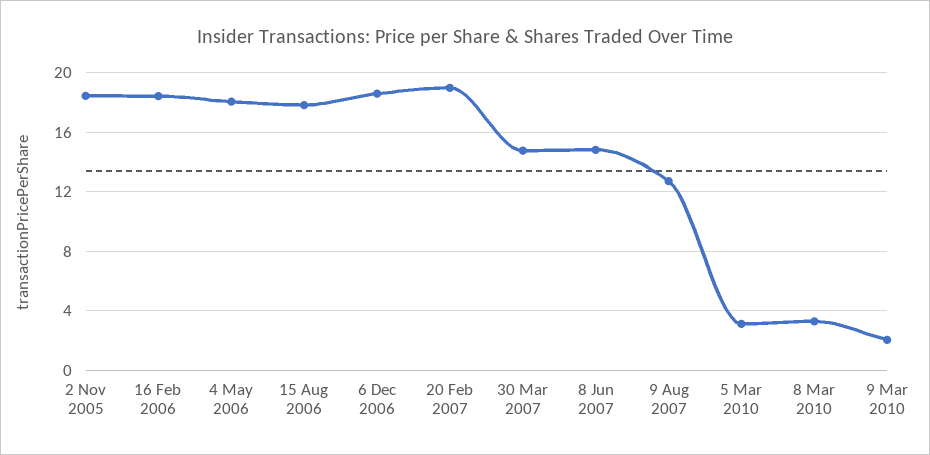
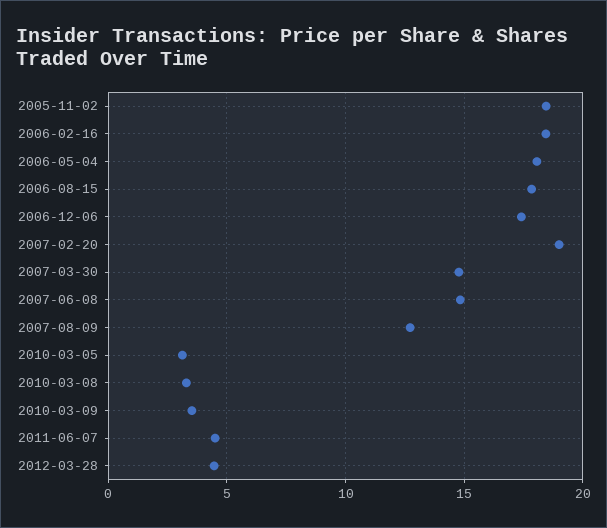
6 Dec 2006: 18.5 -> 17.5
9 Mar 2010: 2 -> 3.5
2011-06-07: none -> 4.5
2012-03-28: none -> 4.5

